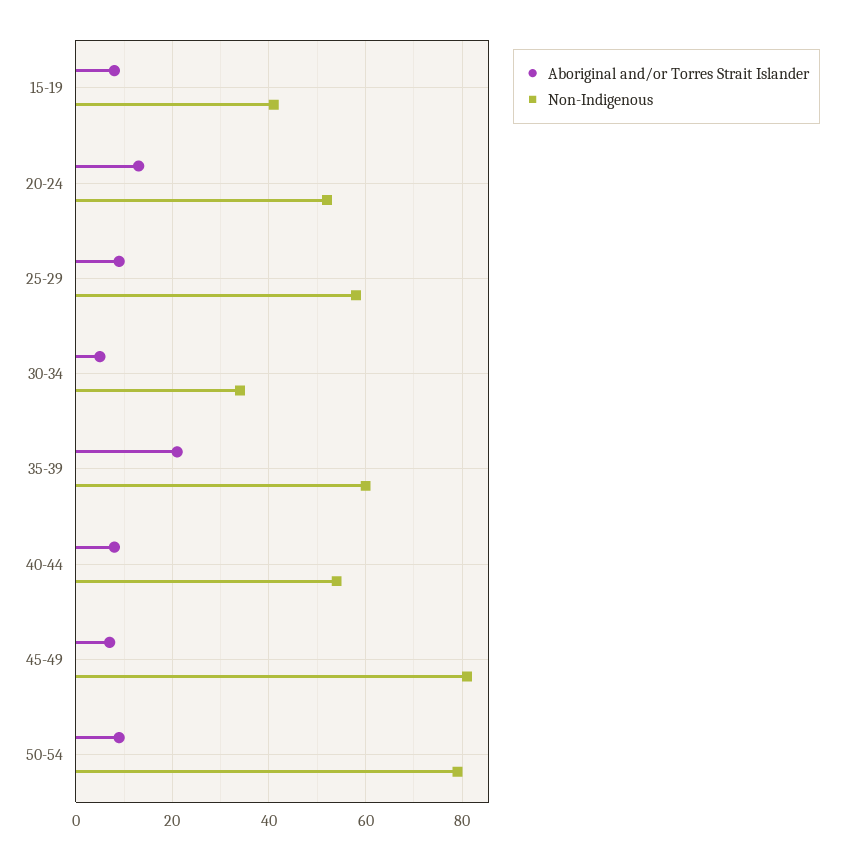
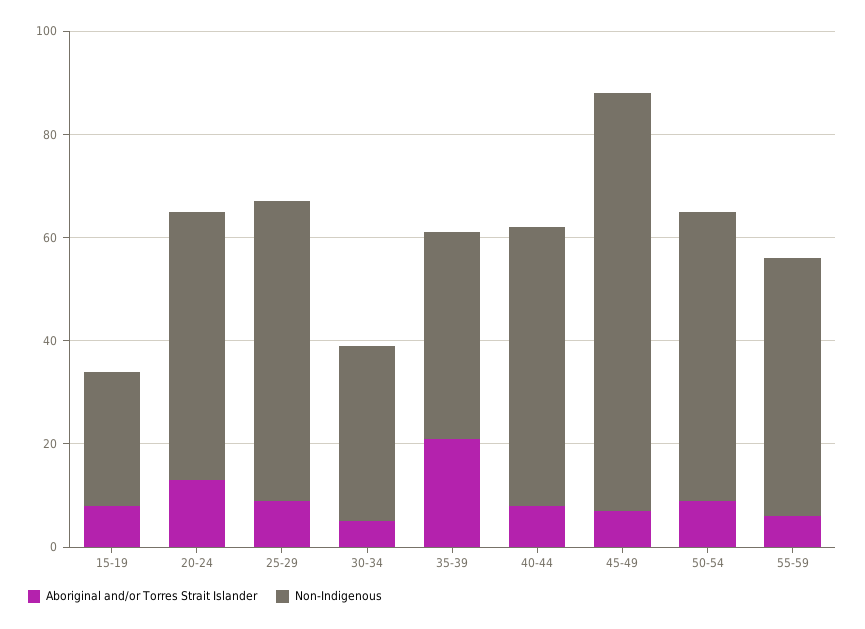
Non-Indigenous, 15-19: 40 -> 25
Non-Indigenous, 35-39: 60 -> 40
Non-Indigenous, 50-54: 80 -> 55
Aboriginal and/or Torres Strait Islander, 55-59: none -> 5
Non-Indigenous, 55-59: none -> 50

